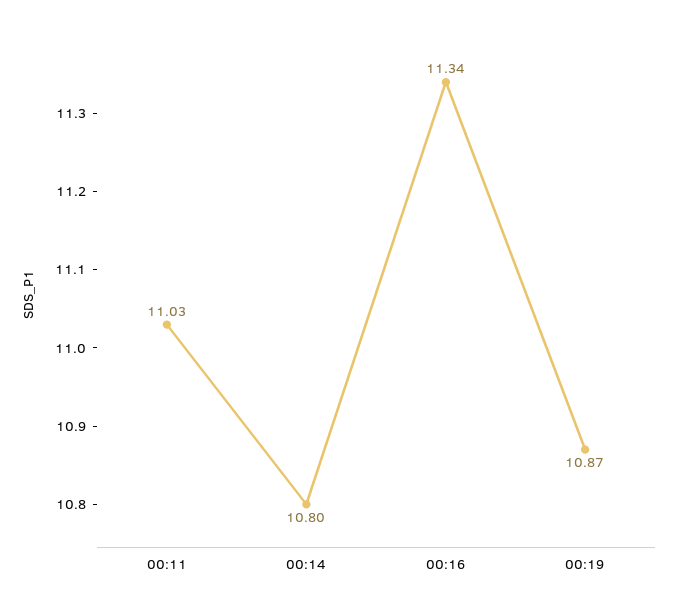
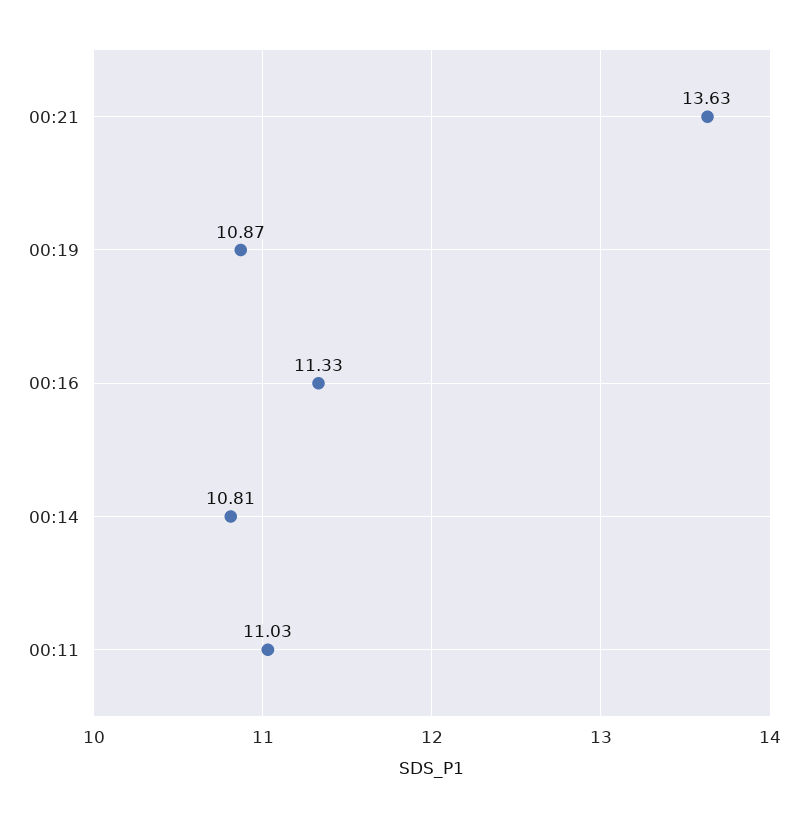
00:14: 10.8 -> 10.81
00:16: 11.34 -> 11.33
00:21: none -> 13.63

